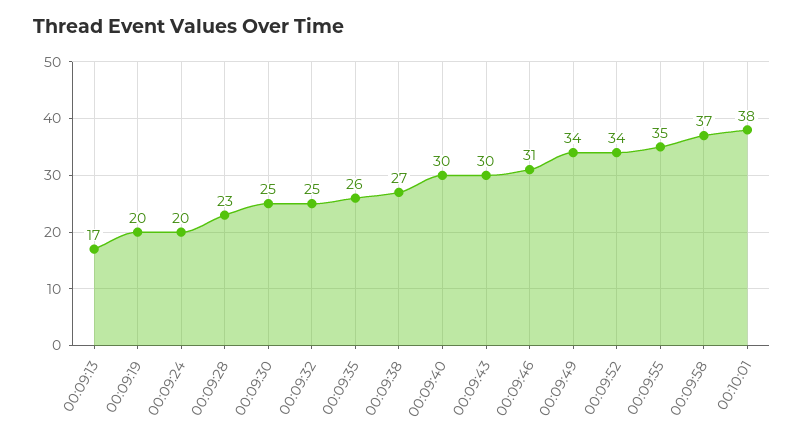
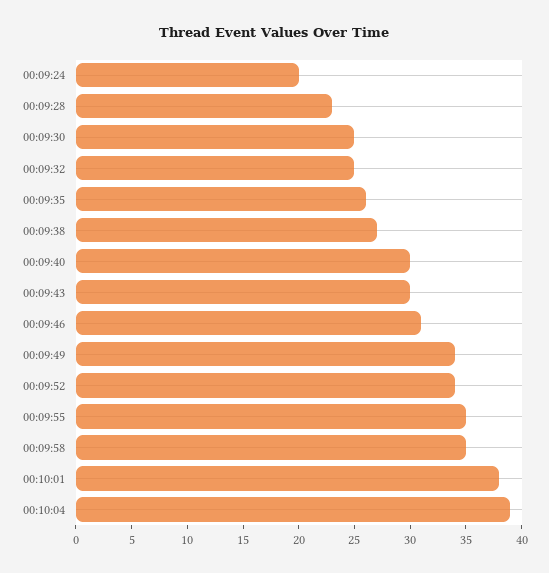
00:09:13: 17 -> none
00:09:19: 20 -> none
00:09:58: 37 -> 35
00:10:04: none -> 39

